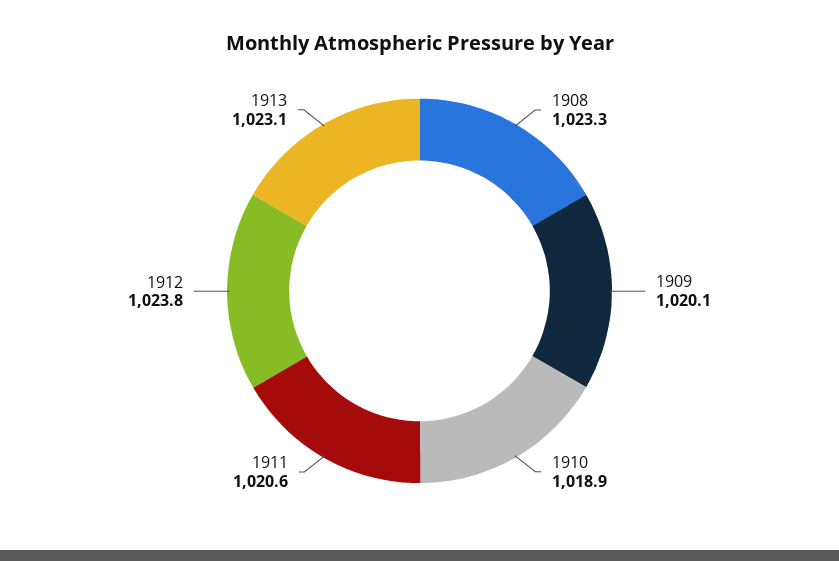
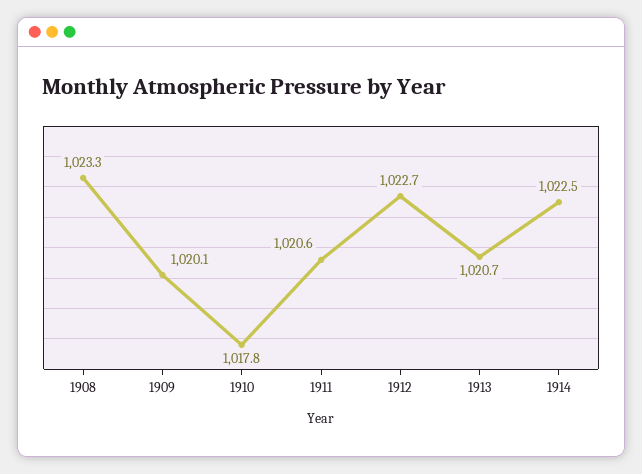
1910: 1018.9 -> 1017.8
1912: 1023.8 -> 1022.7
1913: 1023.1 -> 1020.7
1914: none -> 1022.5

